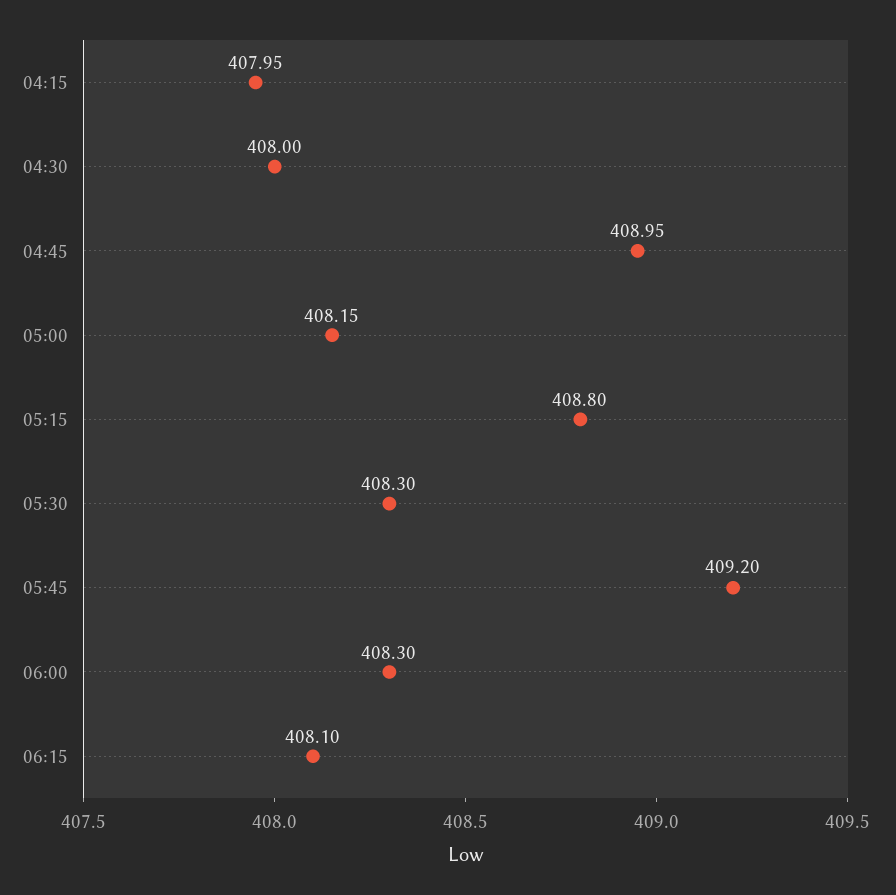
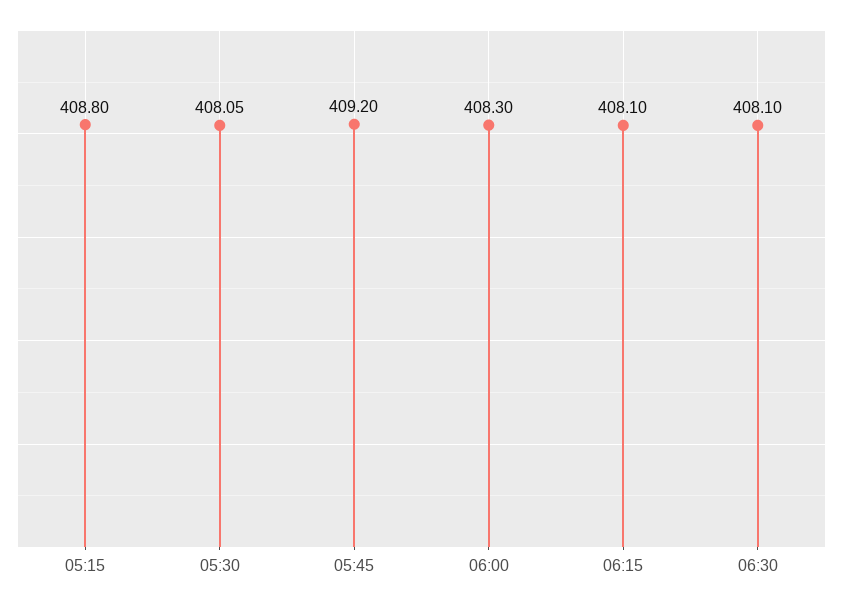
04:15: 407.95 -> none
04:30: 408 -> none
04:45: 408.95 -> none
05:00: 408.15 -> none
05:30: 408.3 -> 408.05
06:30: none -> 408.1

